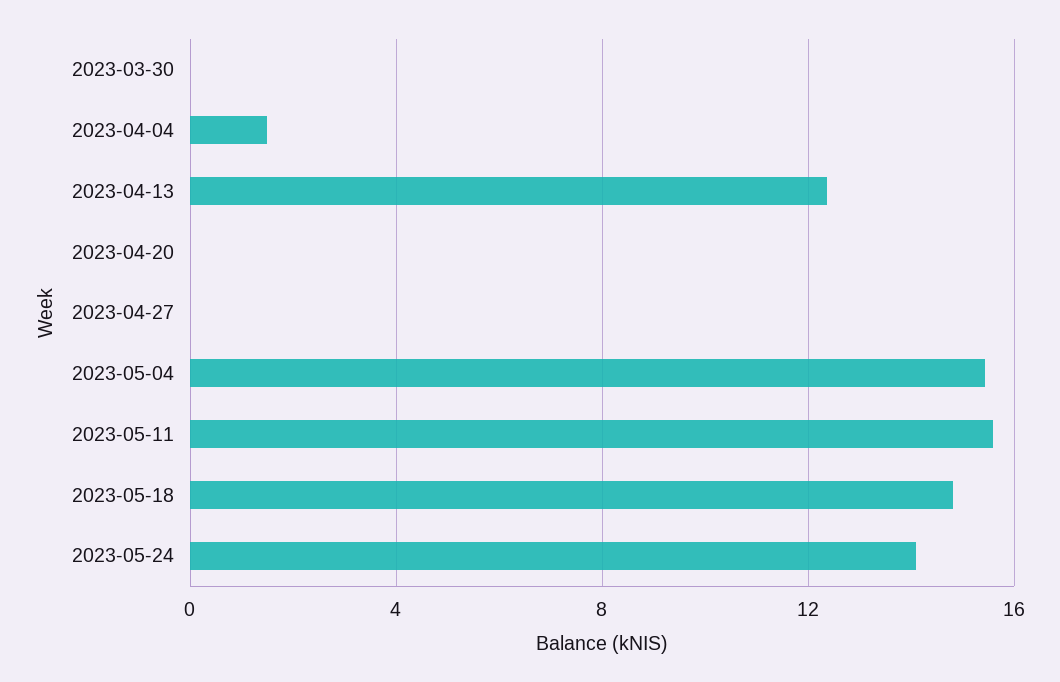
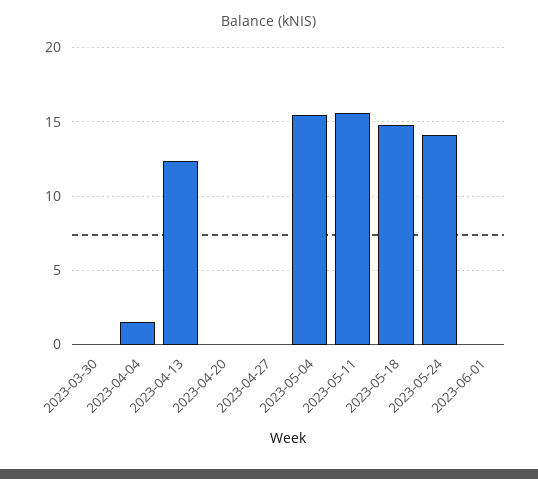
2023-06-01: none -> 0

